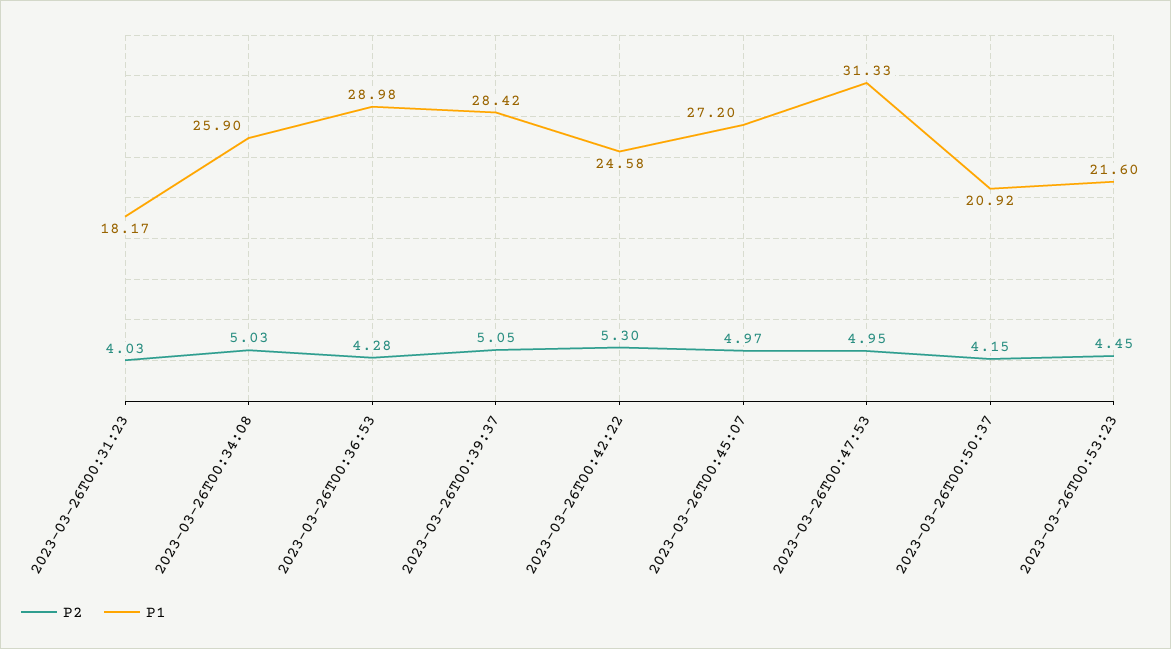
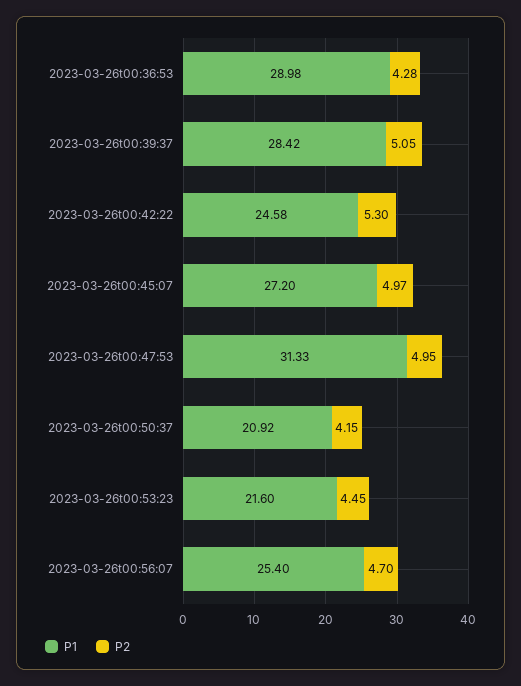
P2, 2023-03-26T00:31:23: 4.03 -> none
P1, 2023-03-26T00:31:23: 18.17 -> none
P2, 2023-03-26T00:34:08: 5.03 -> none
P1, 2023-03-26T00:34:08: 25.9 -> none
P1, 2023-03-26t00:56:07: none -> 25.4
P2, 2023-03-26t00:56:07: none -> 4.7

